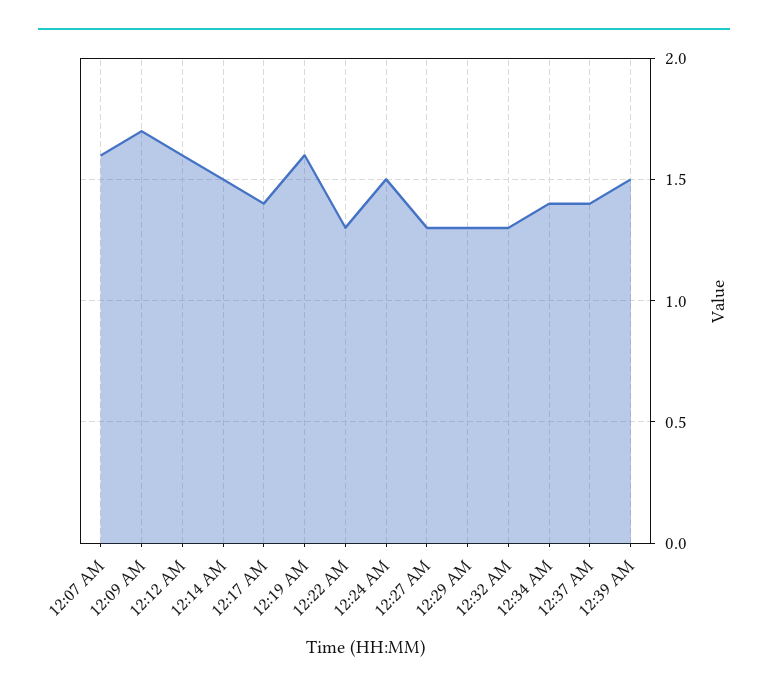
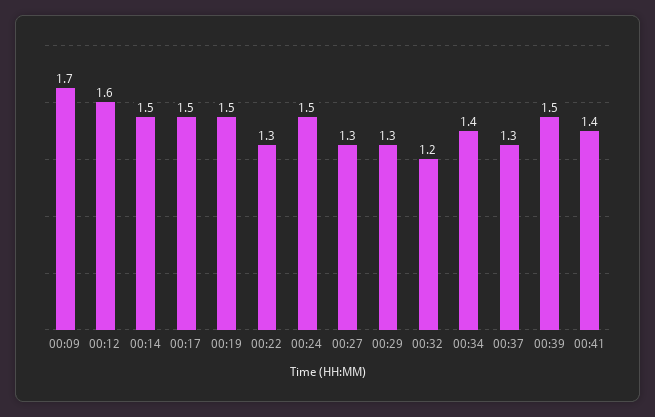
12:07 AM: 1.6 -> none
12:17 AM: 1.4 -> 1.5
12:19 AM: 1.6 -> 1.5
12:32 AM: 1.3 -> 1.2
12:37 AM: 1.4 -> 1.3
00:41: none -> 1.4

